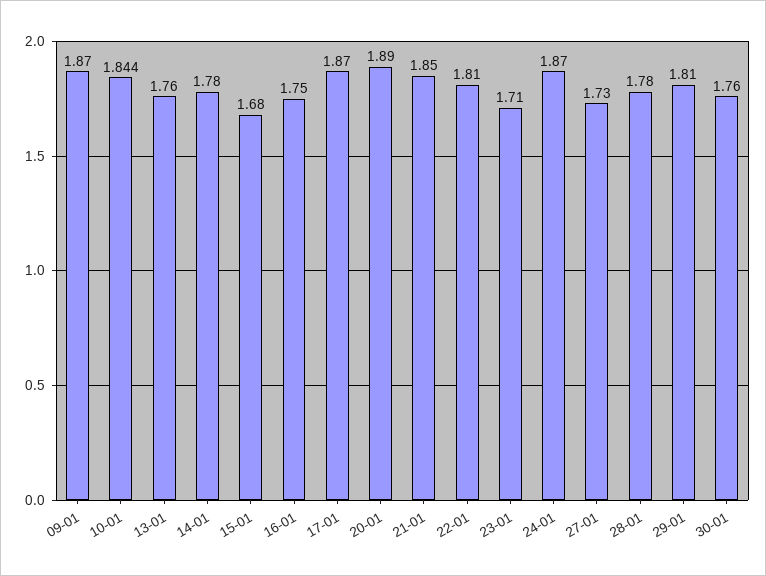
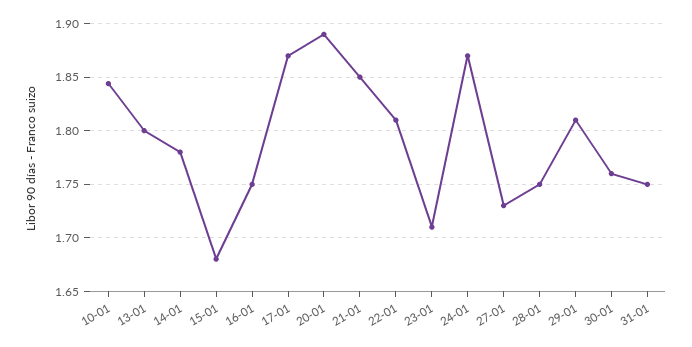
09-01: 1.87 -> none
13-01: 1.76 -> 1.8
28-01: 1.78 -> 1.75
31-01: none -> 1.75

